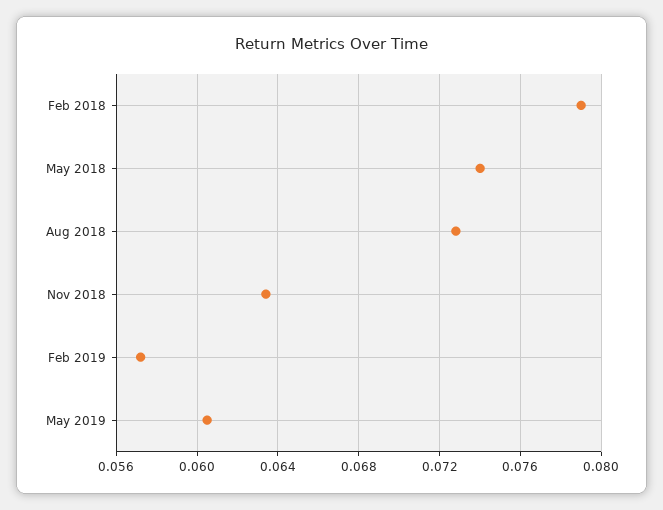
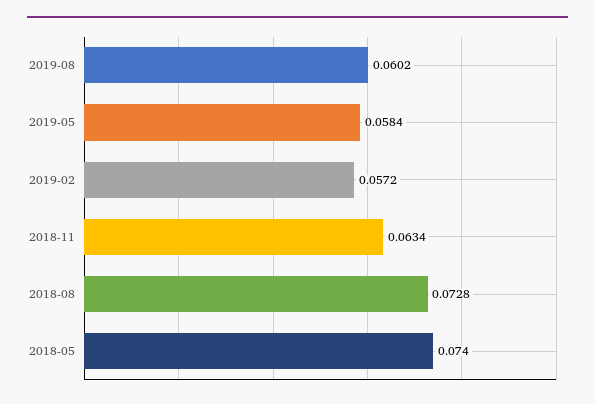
Feb 2018: 0.079 -> none
May 2019: 0.0605 -> 0.0584
2019-08: none -> 0.0602

